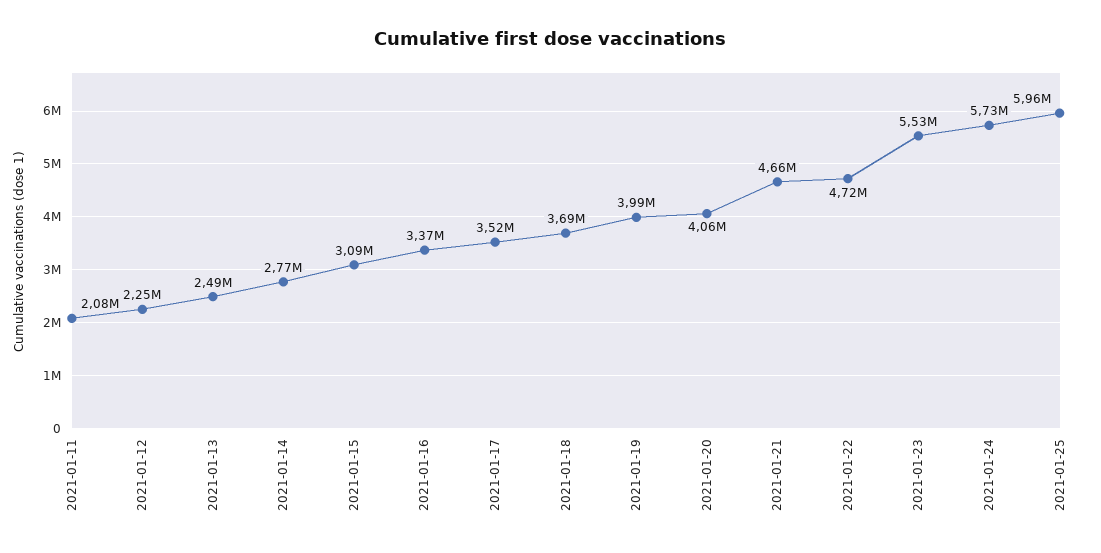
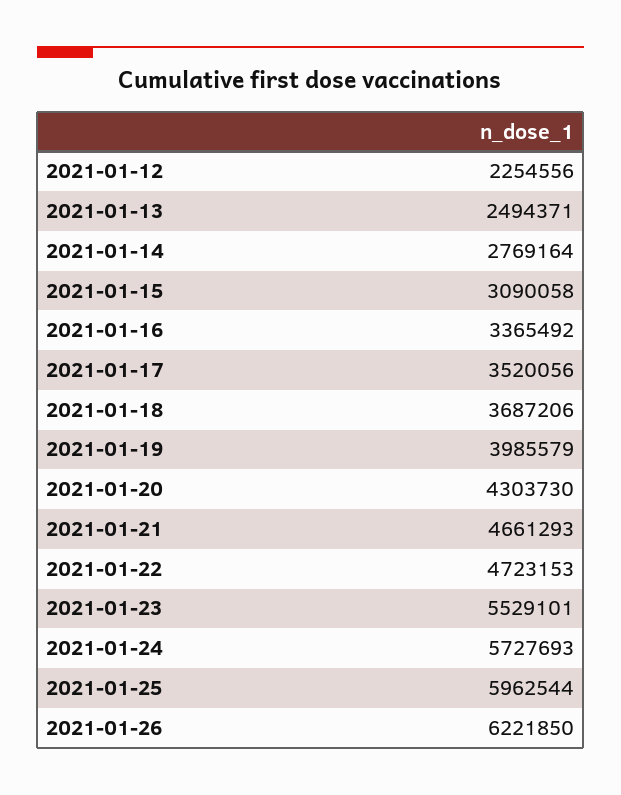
2021-01-11: 2080000 -> none
2021-01-20: 4060000 -> 4303730
2021-01-26: none -> 6221850

